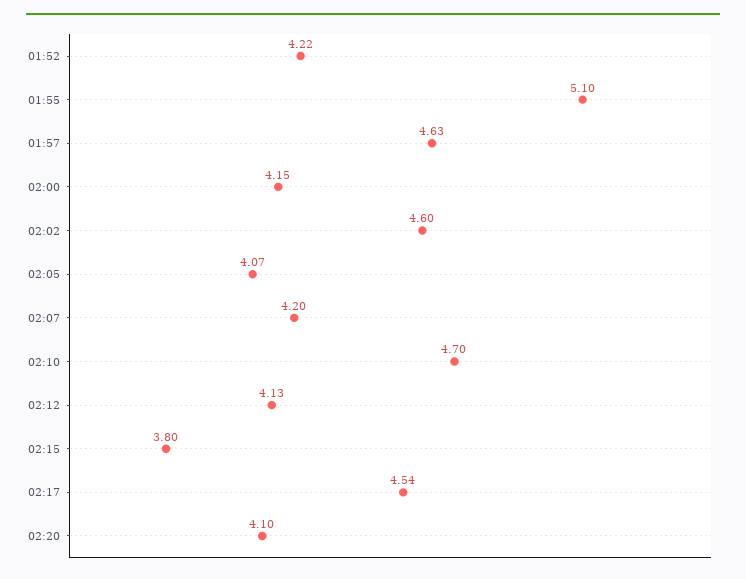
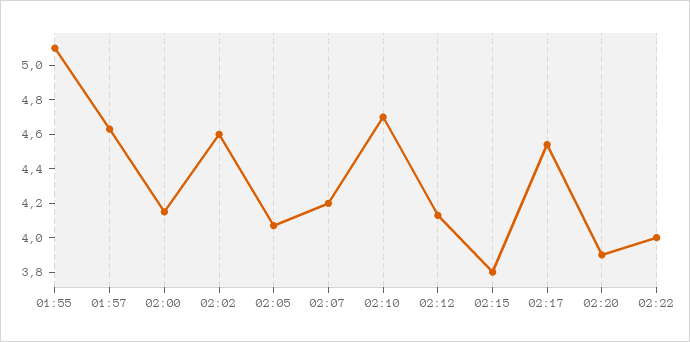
01:52: 4.22 -> none
02:20: 4.1 -> 3.9
02:22: none -> 4

